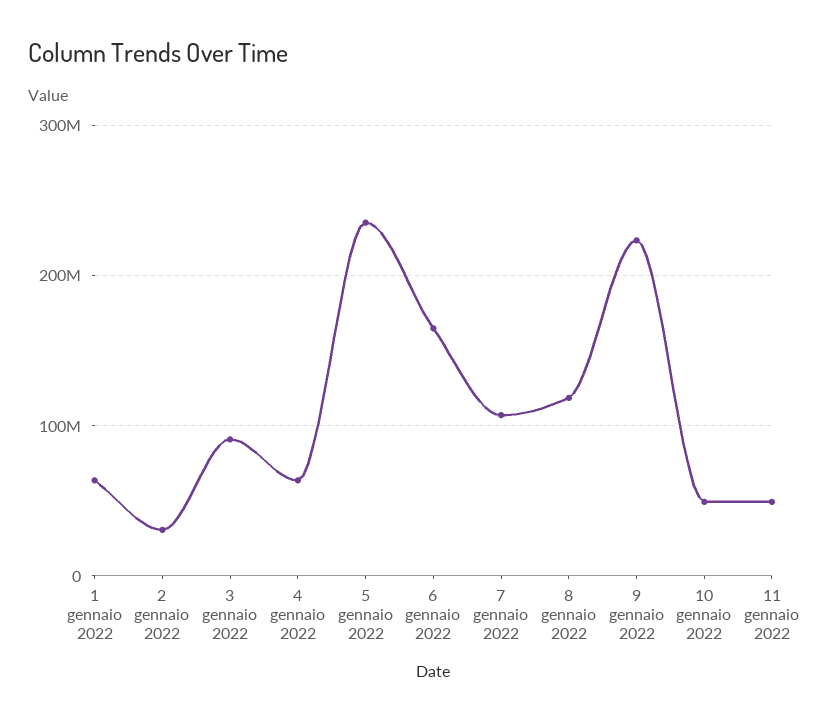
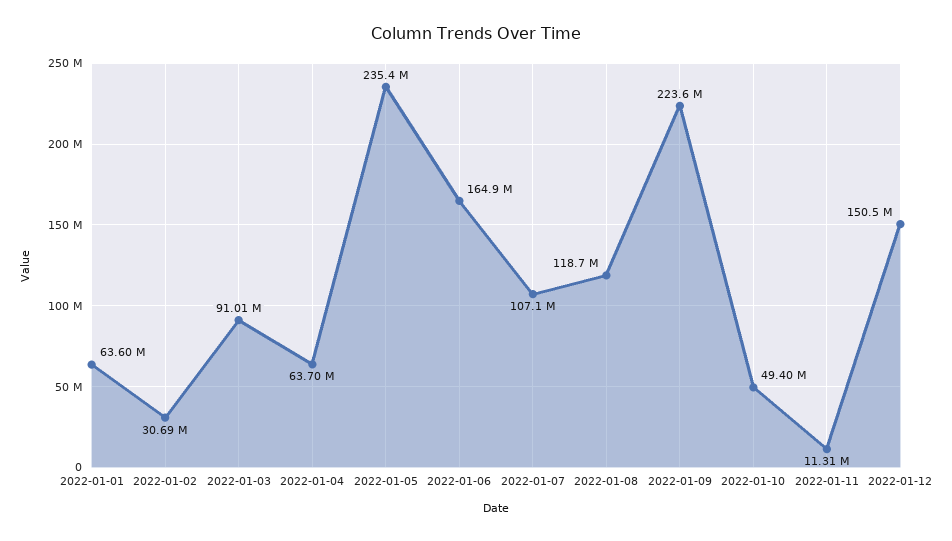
11 gennaio 2022: 50000000 -> 11310000
2022-01-12: none -> 150500000

